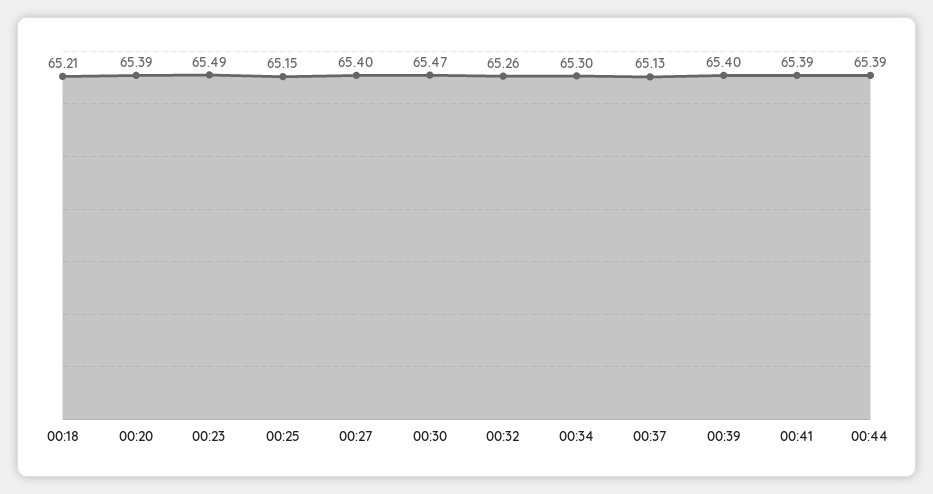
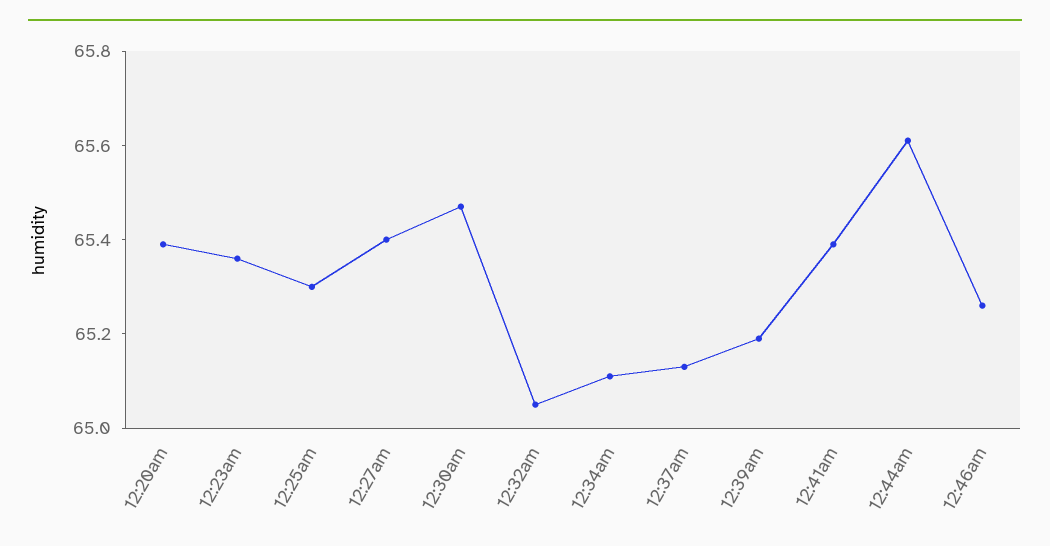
00:18: 65.21 -> none
00:23: 65.49 -> 65.35
00:25: 65.15 -> 65.3
00:32: 65.26 -> 65.05
00:34: 65.3 -> 65.1
00:39: 65.4 -> 65.2
00:44: 65.39 -> 65.6
12:46am: none -> 65.25

